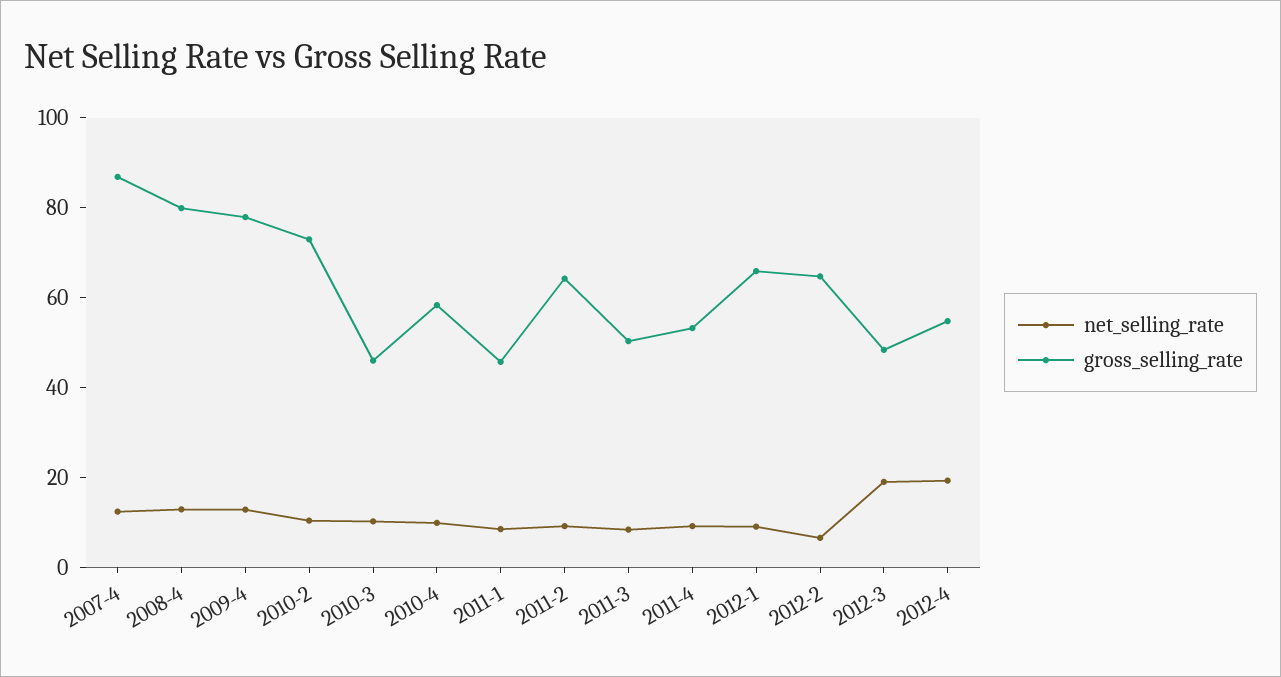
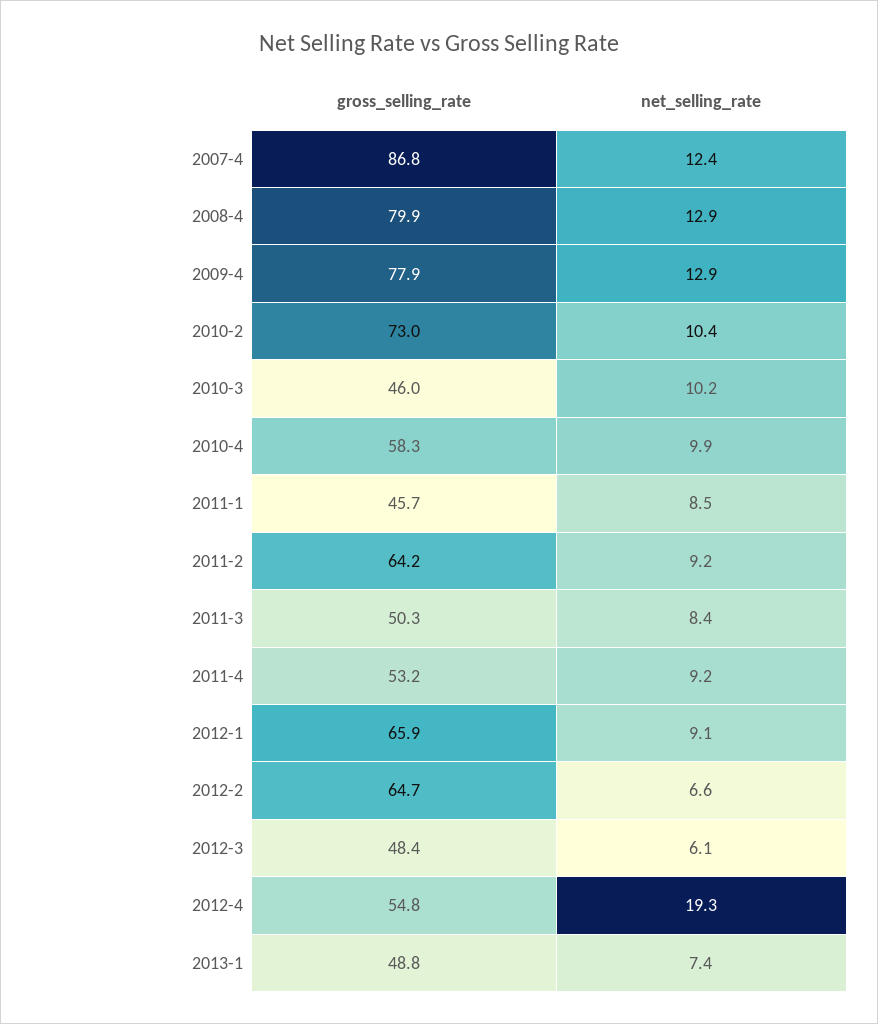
net_selling_rate, 2012-3: 20 -> 6.1
gross_selling_rate, 2013-1: none -> 48.8
net_selling_rate, 2013-1: none -> 7.4

